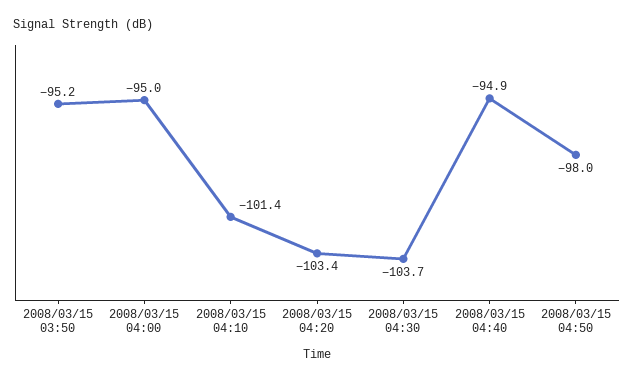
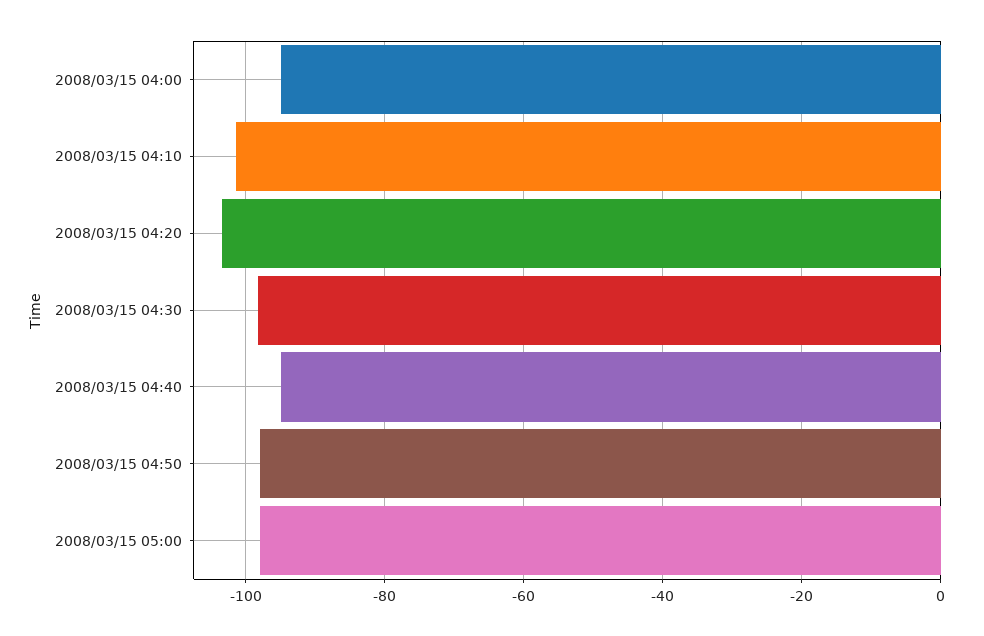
2008/03/15 03:50: -95.2 -> none
2008/03/15 04:30: -103.7 -> -98
2008/03/15 05:00: none -> -98

